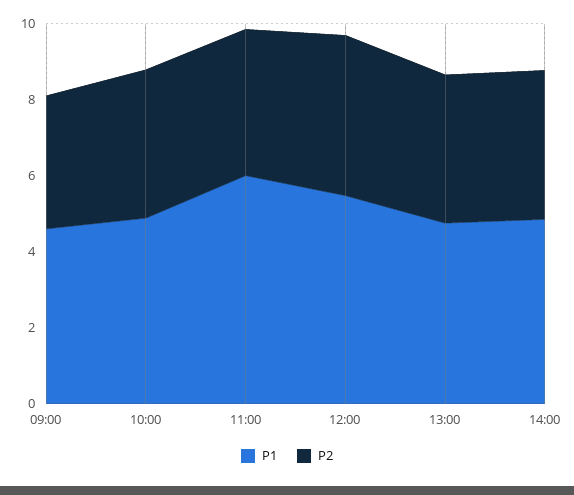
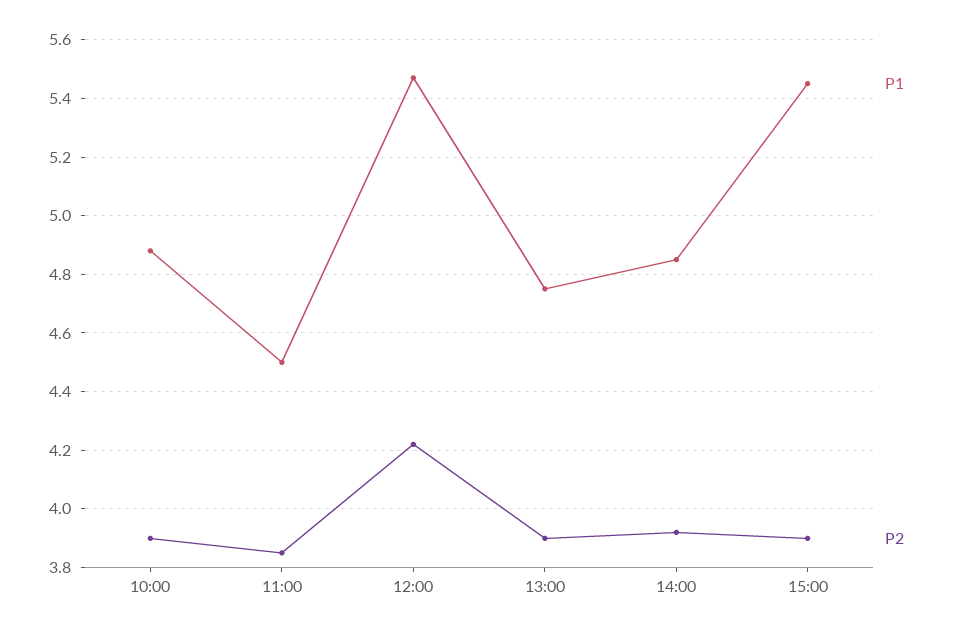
P1, 09:00: 4.5 -> none
P2, 09:00: 3.5 -> none
P1, 11:00: 6 -> 4.5
P1, 15:00: none -> 5.45
P2, 15:00: none -> 3.9

